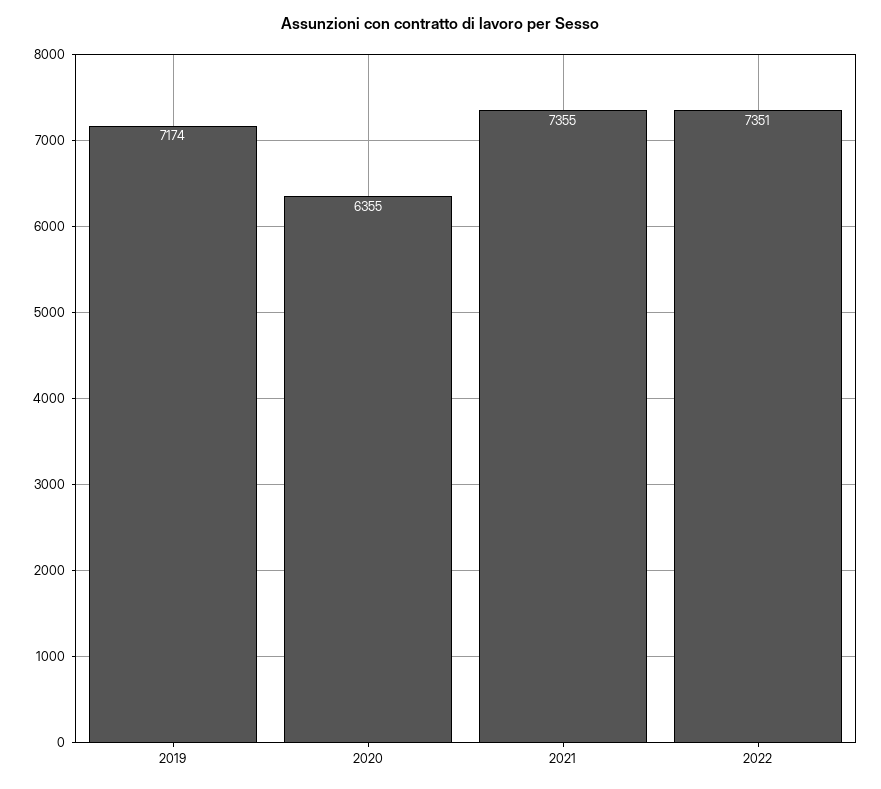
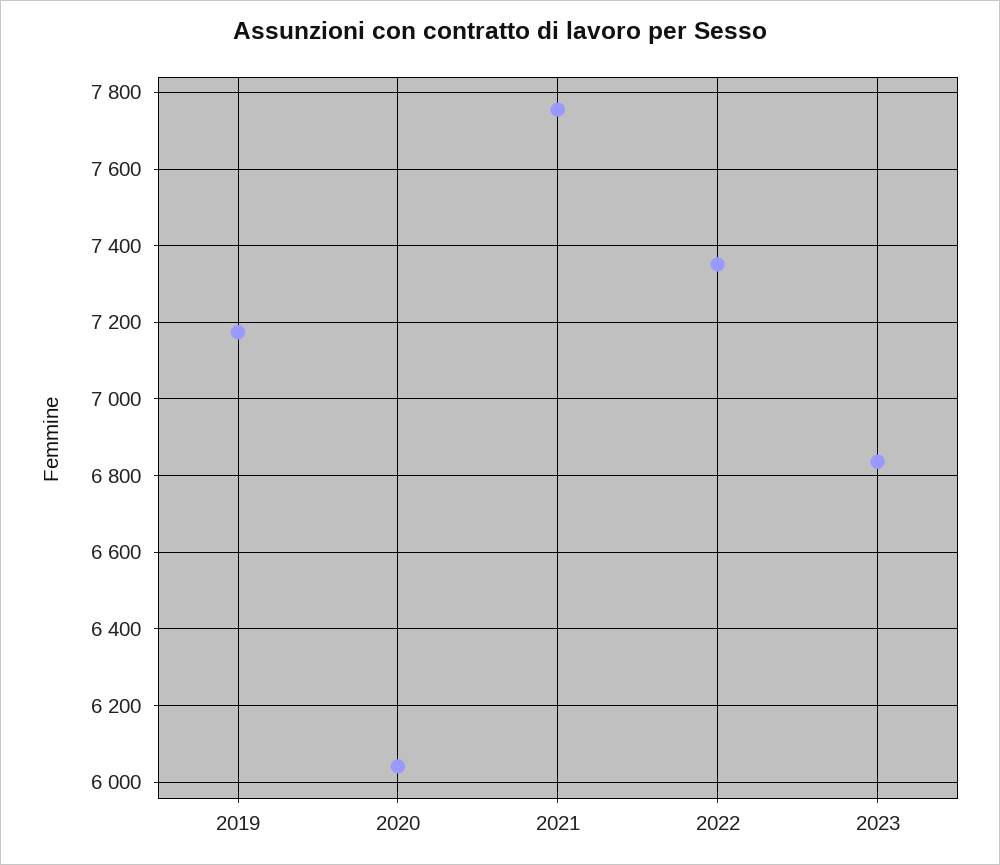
2020: 6355 -> 6040
2021: 7355 -> 7760
2023: none -> 6840

